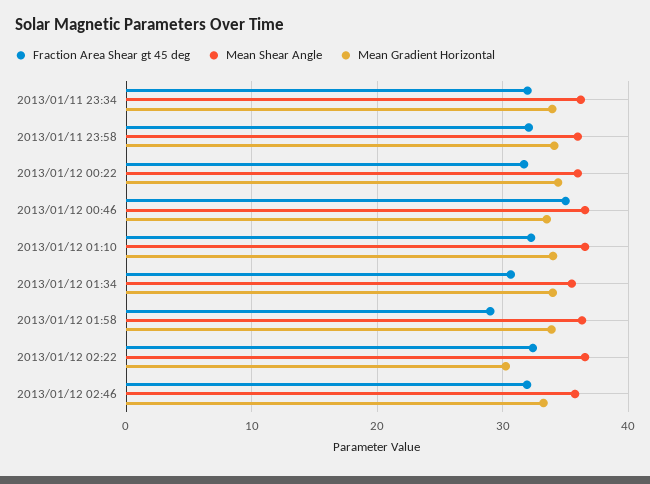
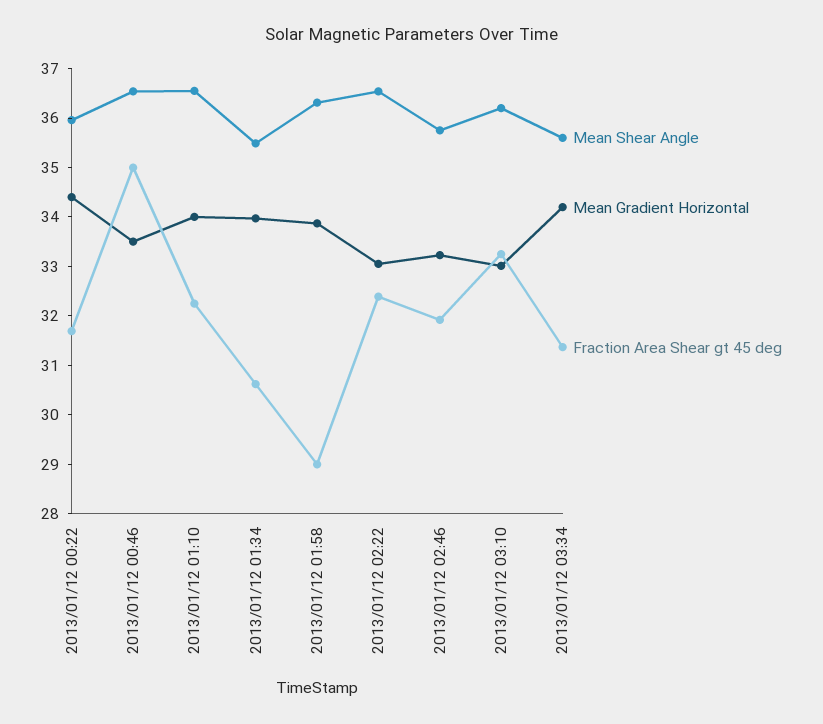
Fraction Area Shear gt 45 deg, 2013/01/11 23:34: 32 -> none
Mean Shear Angle, 2013/01/11 23:34: 36 -> none
Mean Gradient Horizontal, 2013/01/11 23:34: 34 -> none
Fraction Area Shear gt 45 deg, 2013/01/11 23:58: 32 -> none
Mean Shear Angle, 2013/01/11 23:58: 36 -> none
Mean Gradient Horizontal, 2013/01/11 23:58: 34 -> none
Mean Gradient Horizontal, 2013/01/12 02:22: 30 -> 33
Mean Shear Angle, 2013/01/12 03:10: none -> 36.2
Mean Gradient Horizontal, 2013/01/12 03:10: none -> 33
Fraction Area Shear gt 45 deg, 2013/01/12 03:10: none -> 33.2
Mean Shear Angle, 2013/01/12 03:34: none -> 35.6
Mean Gradient Horizontal, 2013/01/12 03:34: none -> 34.2
Fraction Area Shear gt 45 deg, 2013/01/12 03:34: none -> 31.4

